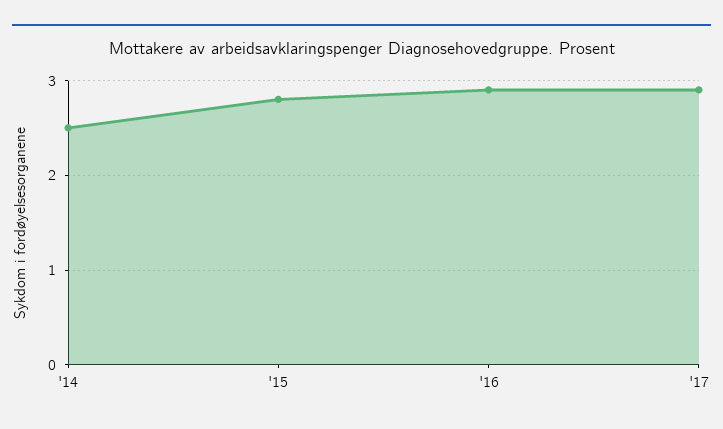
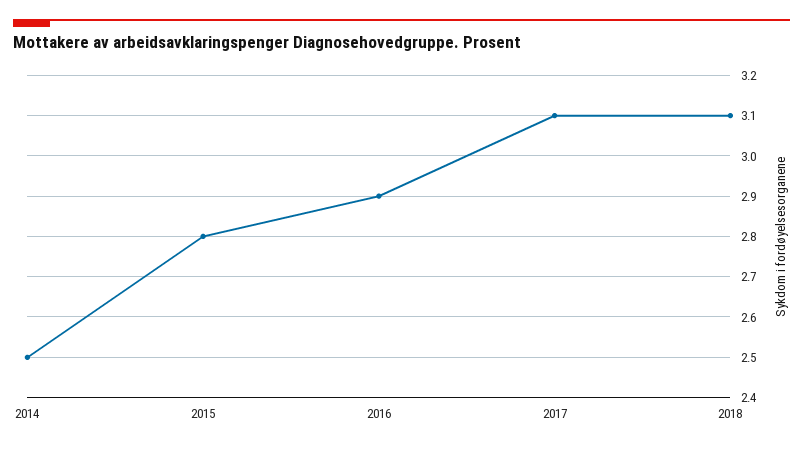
'17: 2.9 -> 3.1
2018: none -> 3.1

